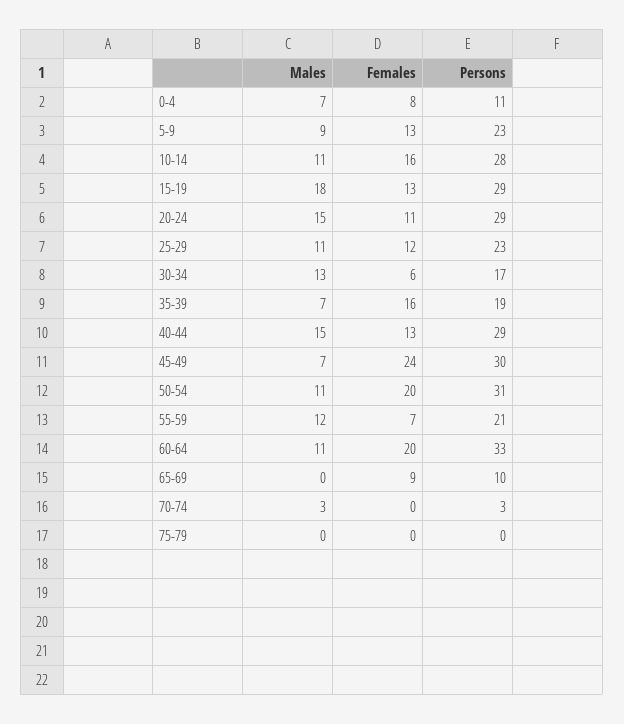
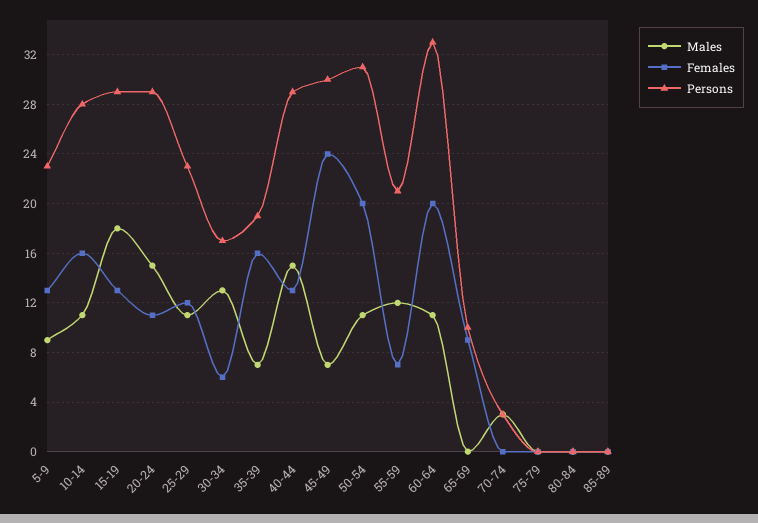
Males, 0-4: 7 -> none
Females, 0-4: 8 -> none
Persons, 0-4: 11 -> none
Males, 80-84: none -> 0
Females, 80-84: none -> 0
Persons, 80-84: none -> 0
Males, 85-89: none -> 0
Females, 85-89: none -> 0
Persons, 85-89: none -> 0

